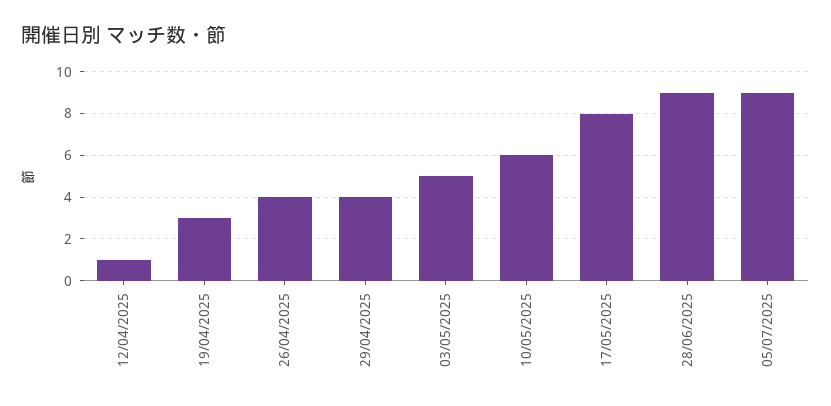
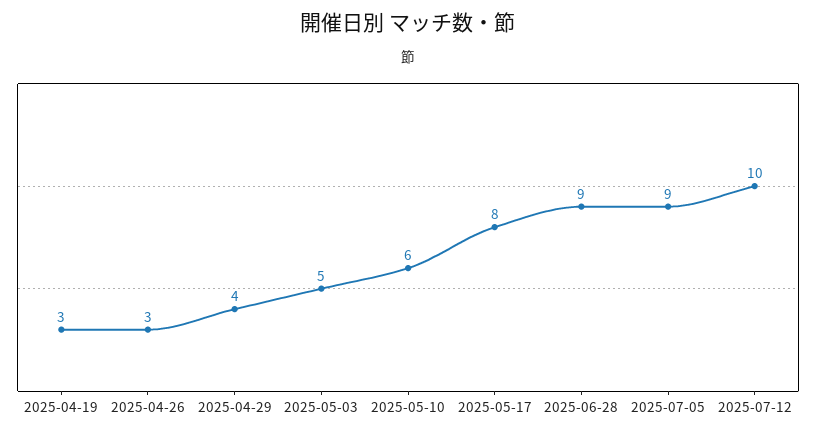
12/04/2025: 1 -> none
26/04/2025: 4 -> 3
2025-07-12: none -> 10

